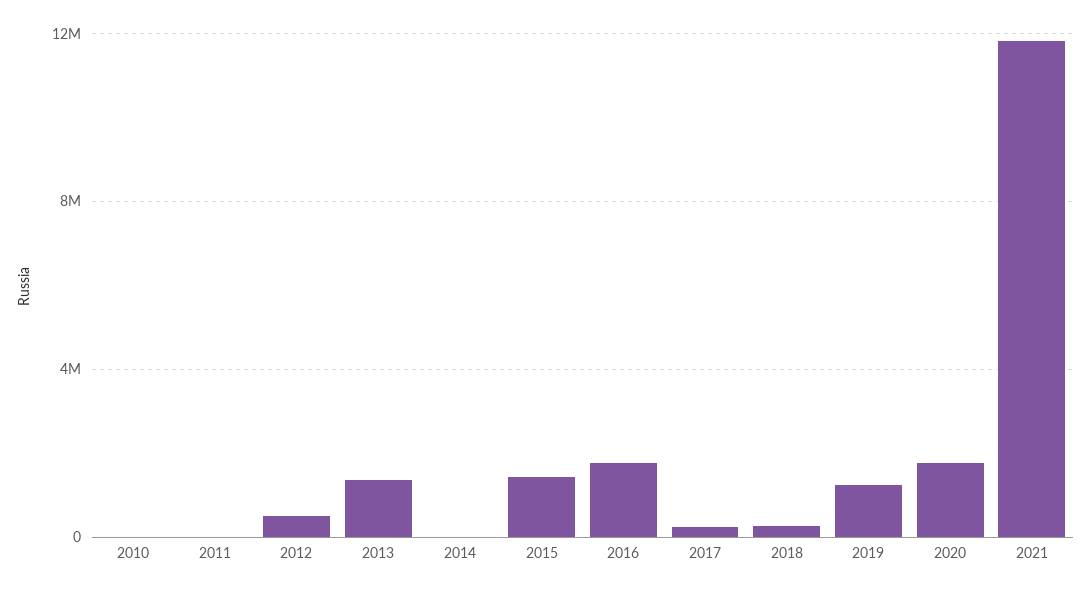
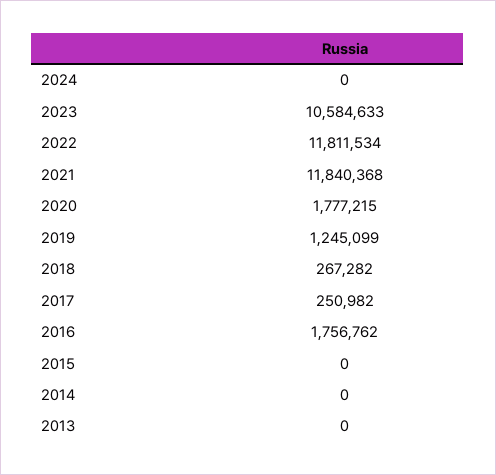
2010: 0 -> none
2011: 0 -> none
2012: 500000 -> none
2013: 1500000 -> 0
2015: 1500000 -> 0
2024: none -> 0
2023: none -> 10584633
2022: none -> 11811534

